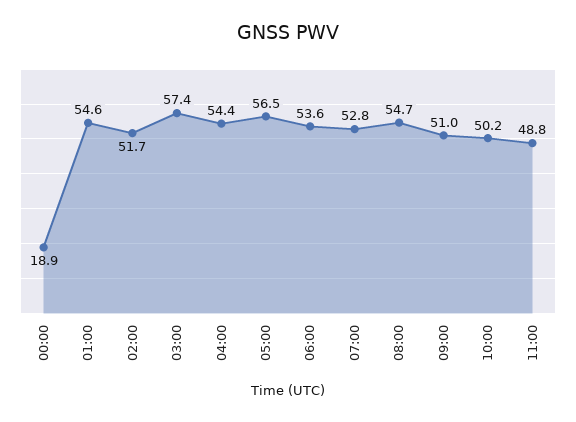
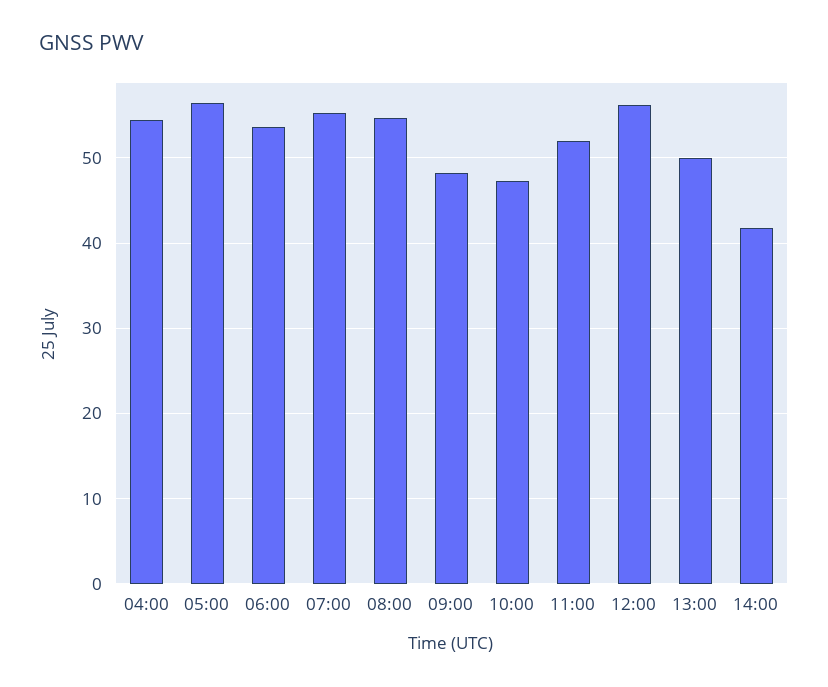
00:00: 18.9 -> none
01:00: 54.6 -> none
02:00: 51.7 -> none
03:00: 57.4 -> none
07:00: 52.8 -> 55
09:00: 51 -> 48
10:00: 50.2 -> 47
11:00: 48.8 -> 52
12:00: none -> 56
13:00: none -> 50
14:00: none -> 42

